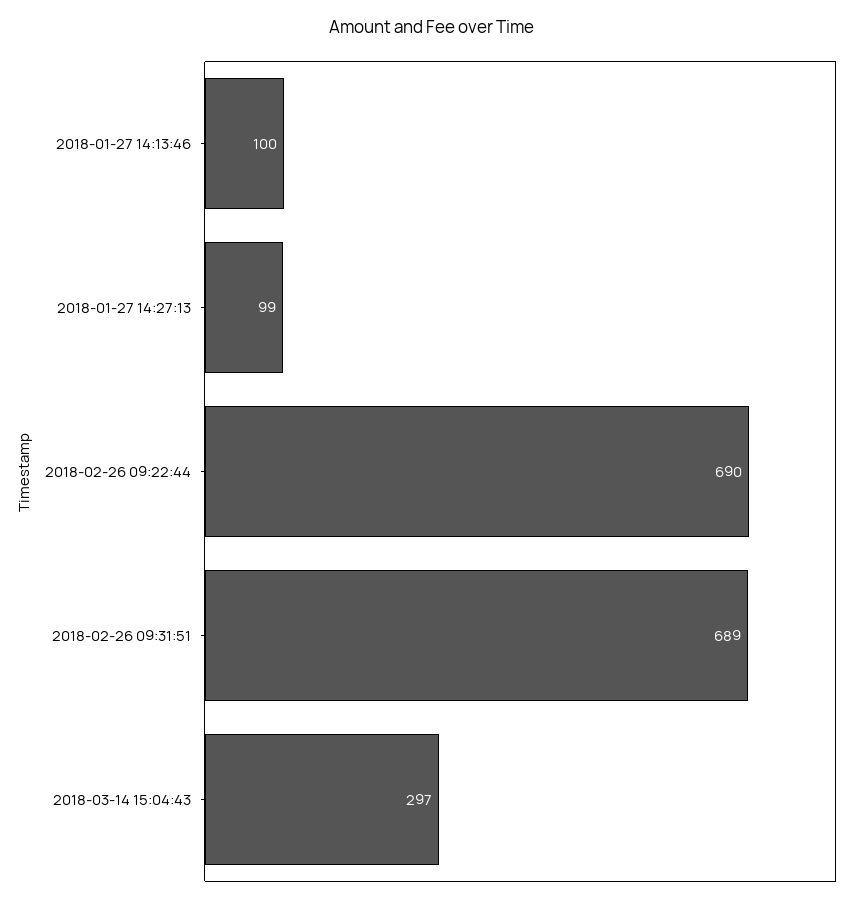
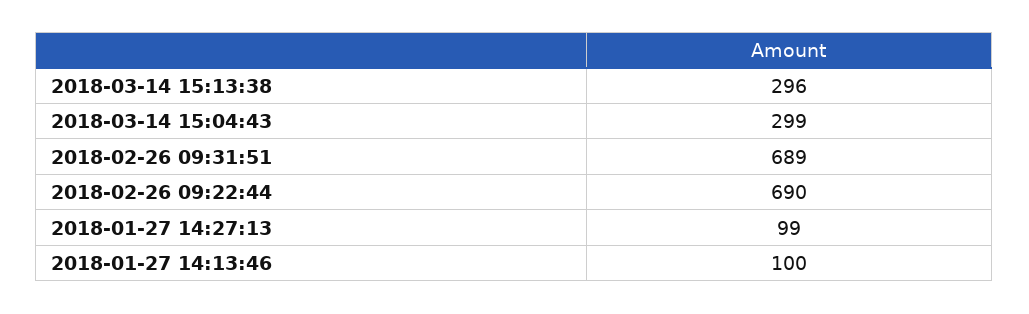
2018-03-14 15:04:43: 297 -> 299
2018-03-14 15:13:38: none -> 296

